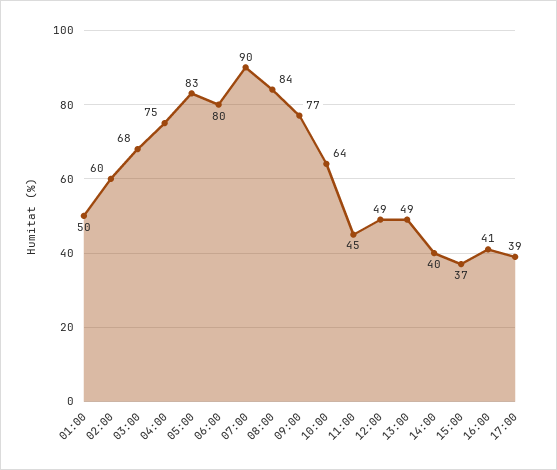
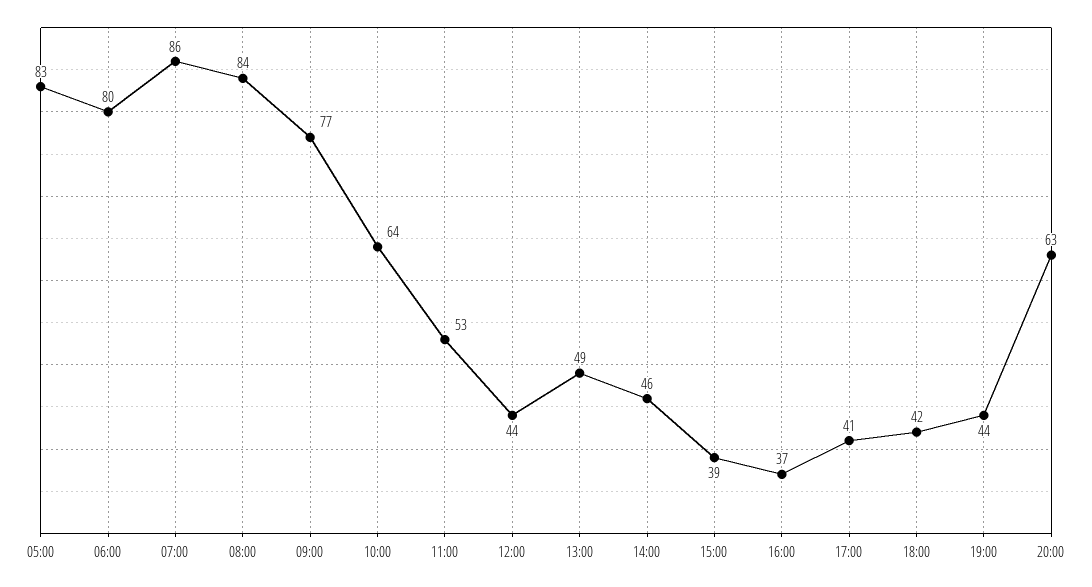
01:00: 50 -> none
02:00: 60 -> none
03:00: 68 -> none
04:00: 75 -> none
07:00: 90 -> 86
11:00: 45 -> 53
12:00: 49 -> 44
14:00: 40 -> 46
15:00: 37 -> 39
16:00: 41 -> 37
17:00: 39 -> 41
18:00: none -> 42
19:00: none -> 44
20:00: none -> 63

